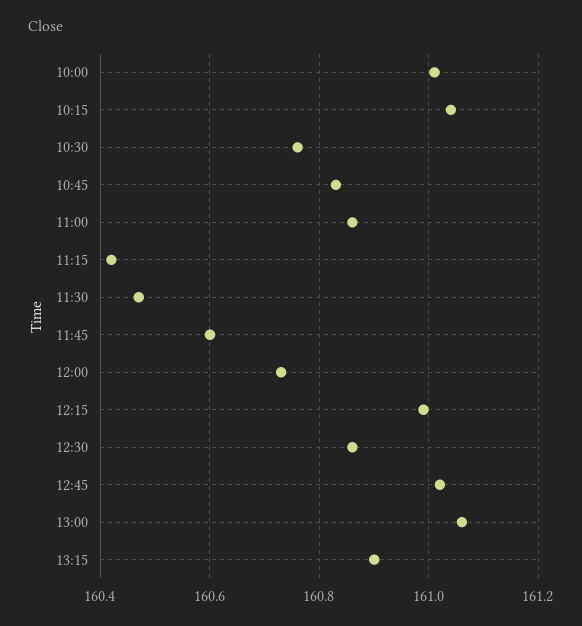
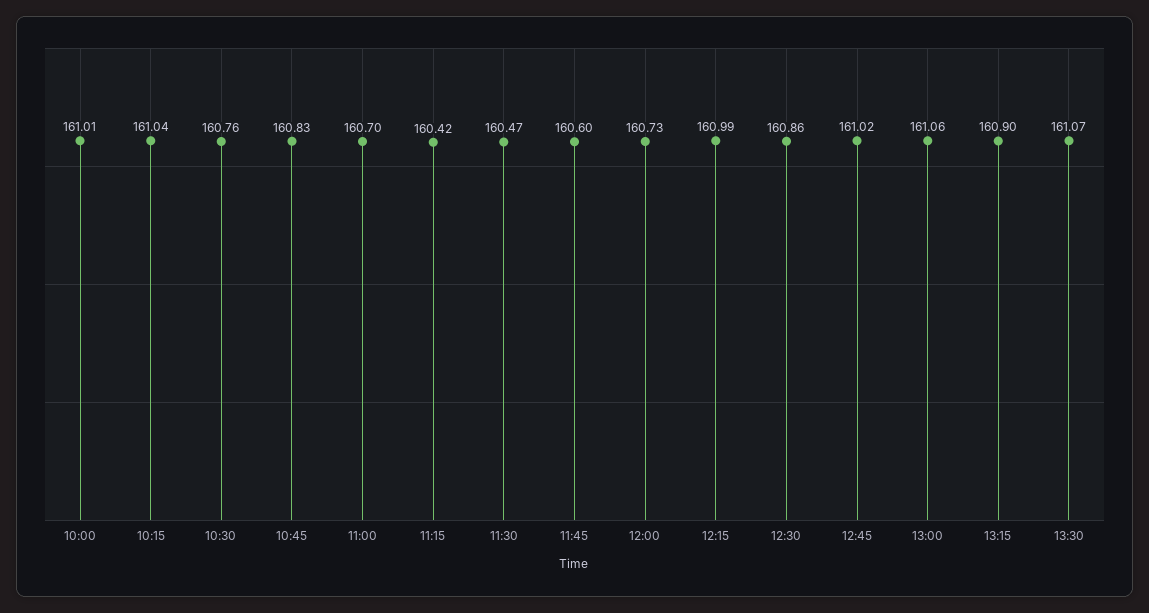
11:00: 160.85 -> 160.7
13:30: none -> 161.07

